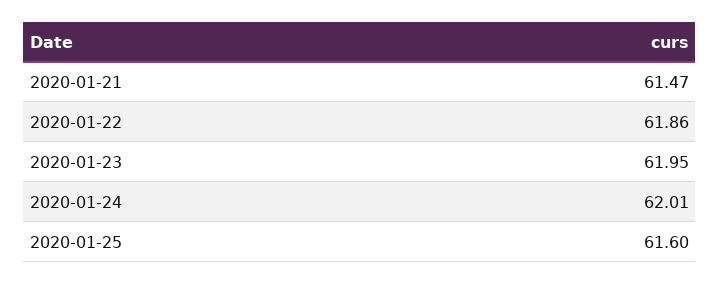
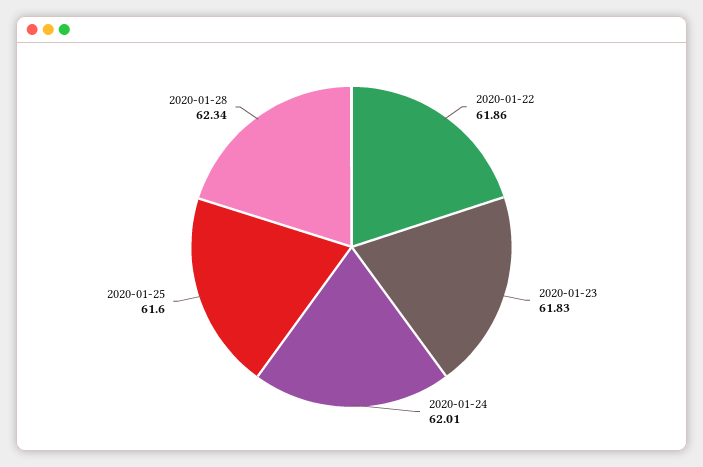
2020-01-21: 61.47 -> none
2020-01-23: 61.95 -> 61.83
2020-01-28: none -> 62.34

